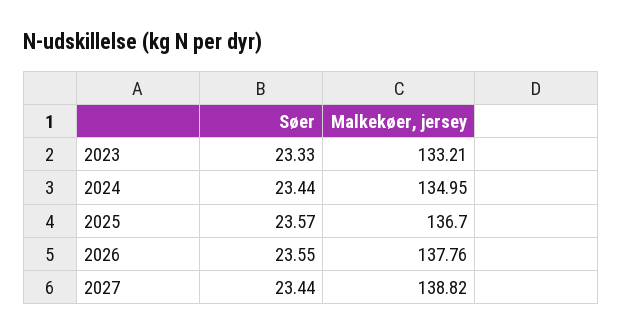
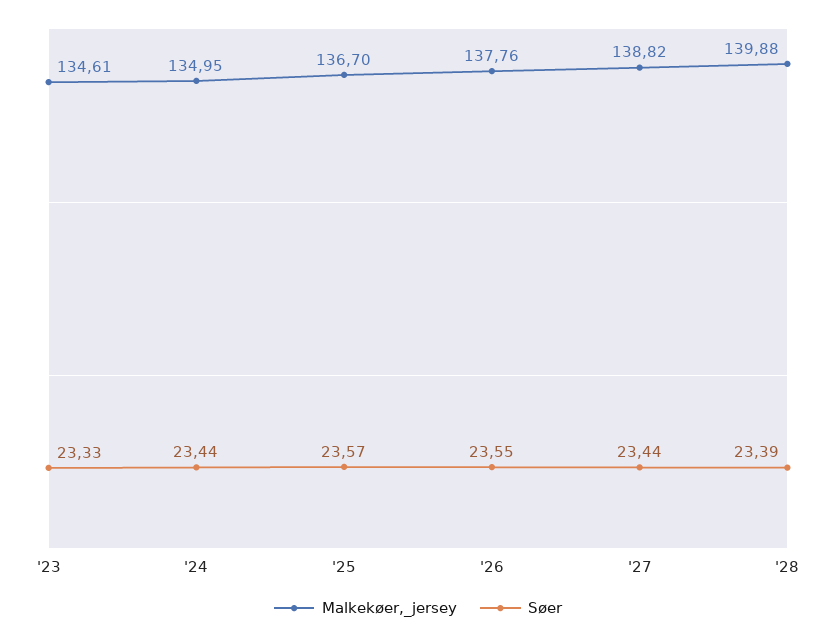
Malkekøer, jersey, 2023: 133.21 -> 134.61
Malkekøer, jersey, '28: none -> 139.88
Søer, '28: none -> 23.39

